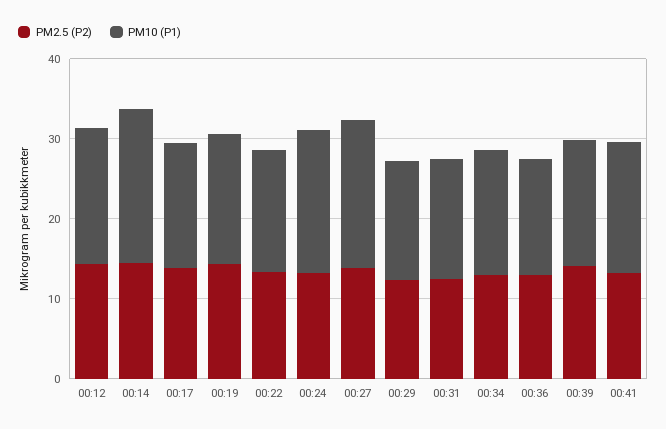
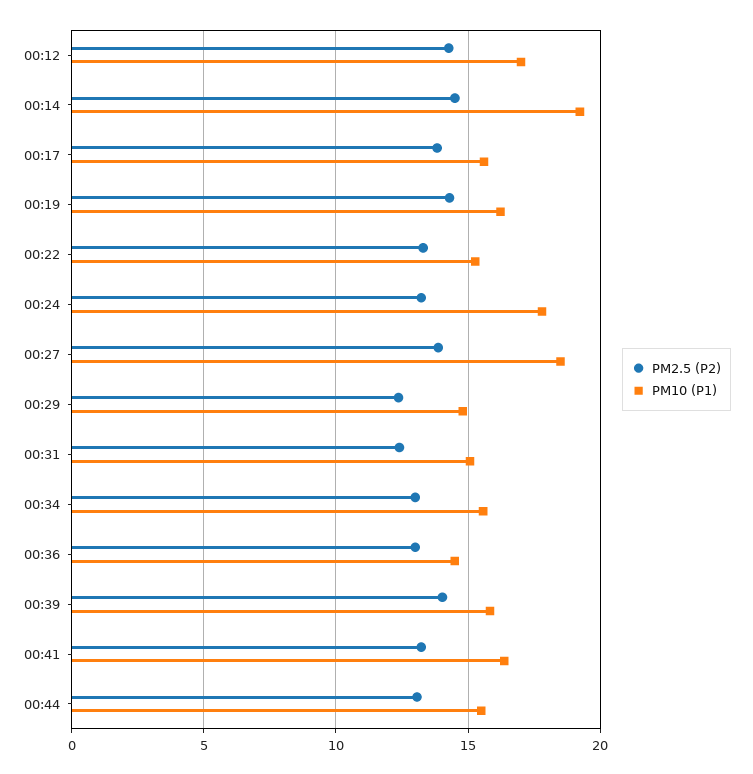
PM2.5 (P2), 00:44: none -> 13
PM10 (P1), 00:44: none -> 15.5

